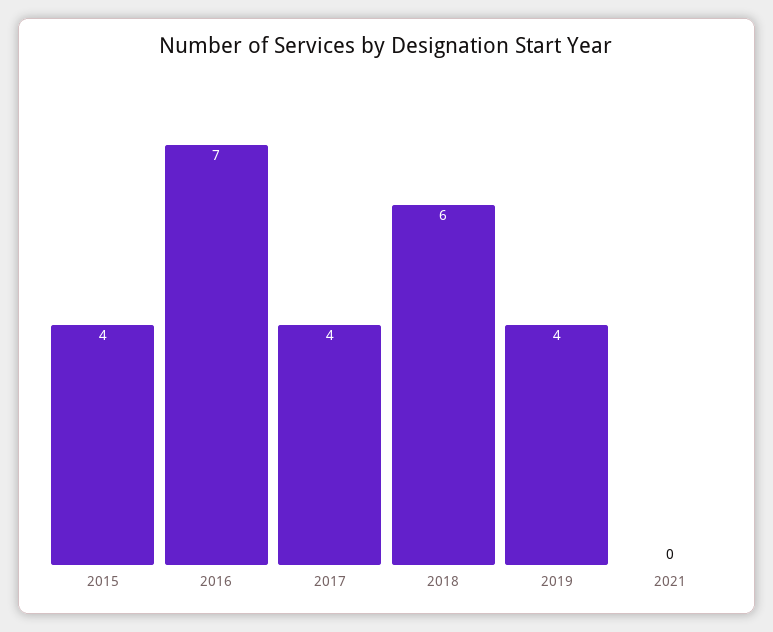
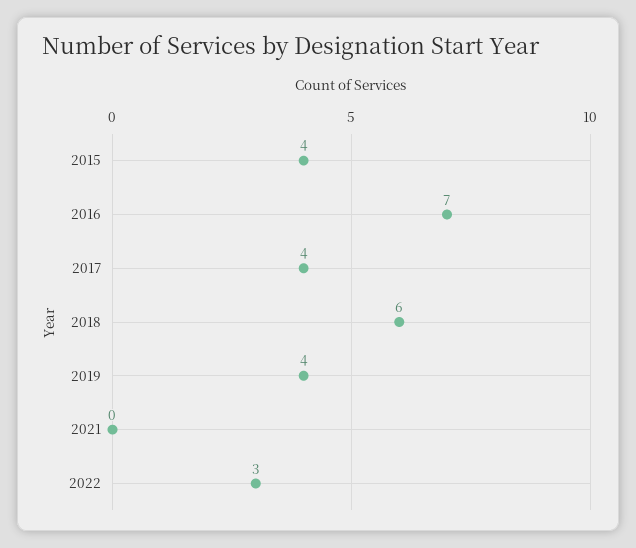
2022: none -> 3

